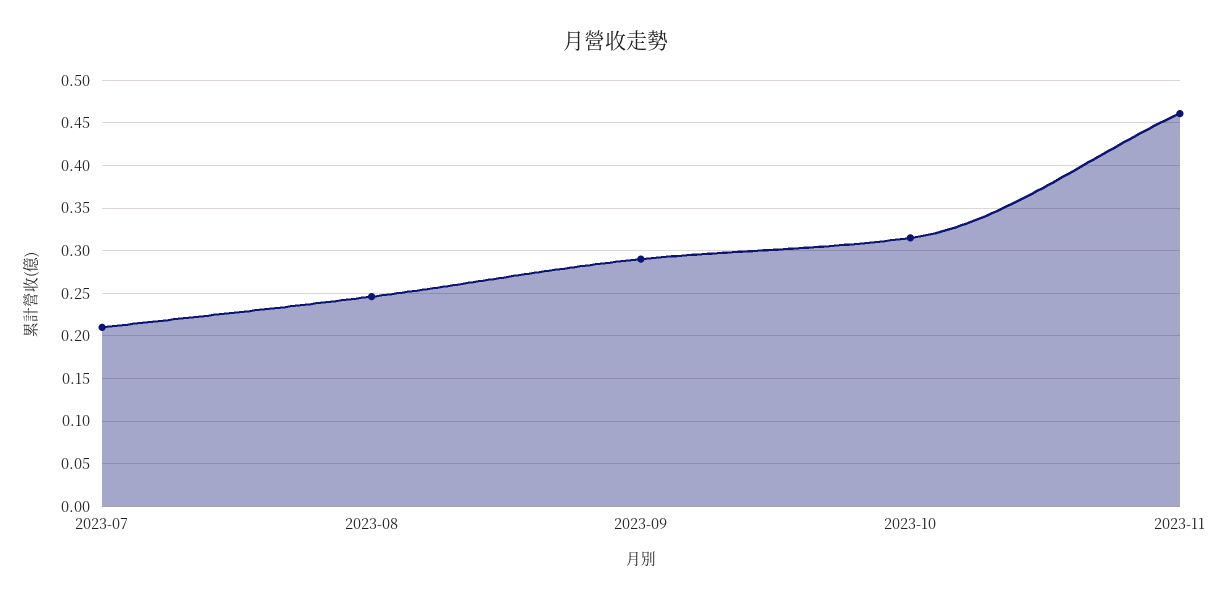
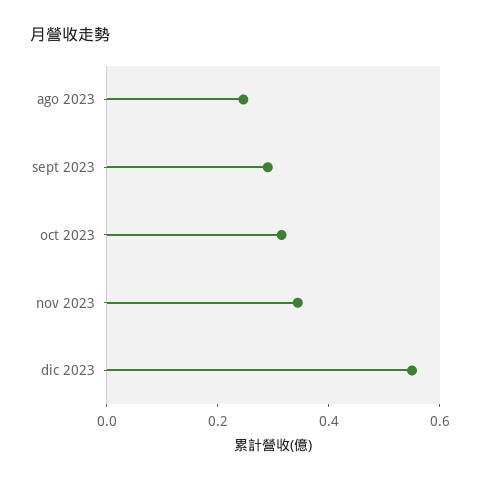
2023-07: 0.21 -> none
2023-11: 0.46 -> 0.35
dic 2023: none -> 0.55

